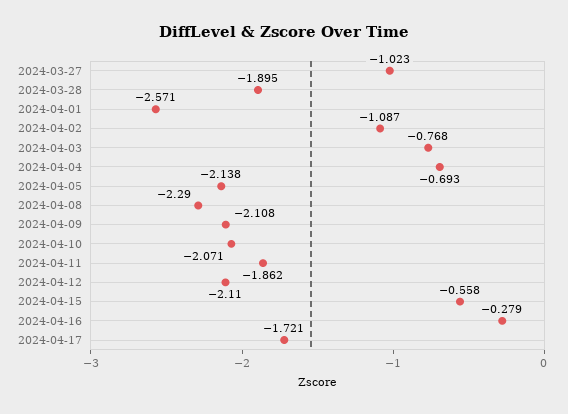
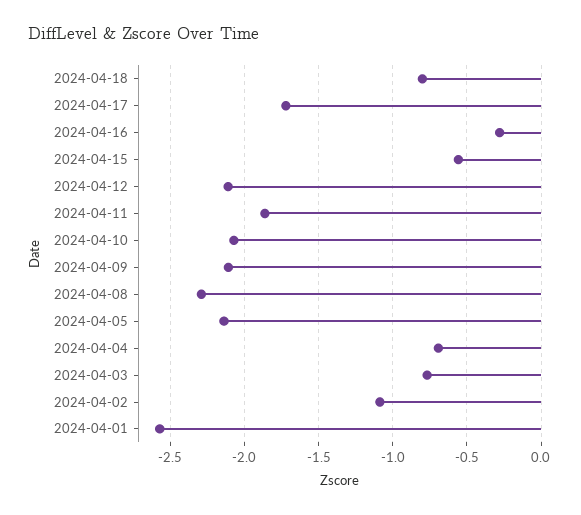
2024-03-27: -1.023 -> none
2024-03-28: -1.895 -> none
2024-04-18: none -> -0.8

